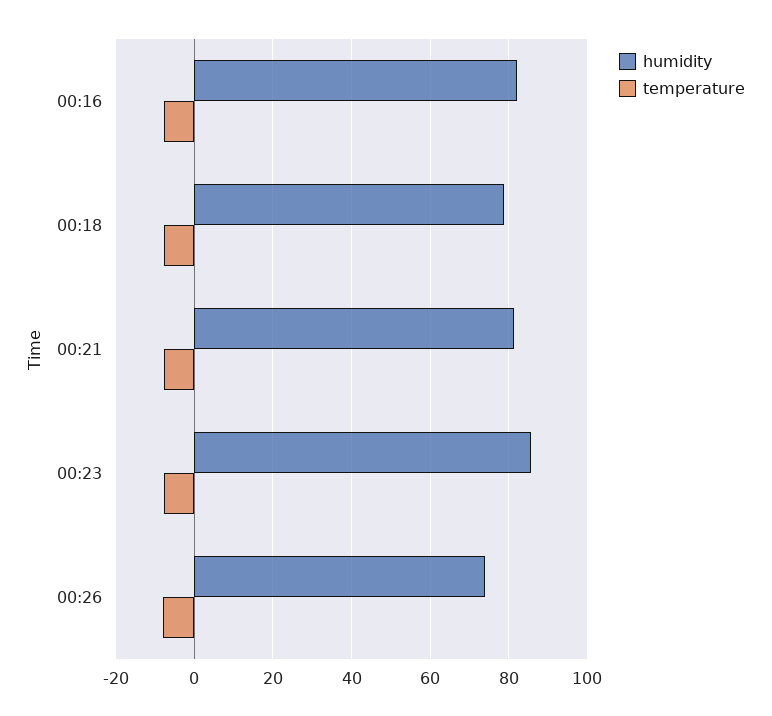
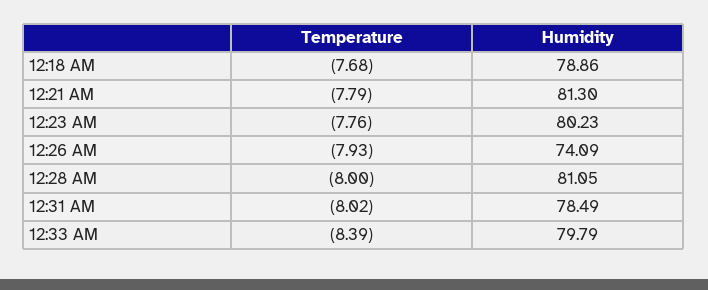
humidity, 00:16: 82 -> none
temperature, 00:16: -8 -> none
humidity, 00:23: 86 -> 80.23
temperature, 12:28 AM: none -> -8
humidity, 12:28 AM: none -> 81.05
temperature, 12:31 AM: none -> -8.02
humidity, 12:31 AM: none -> 78.49
temperature, 12:33 AM: none -> -8.39
humidity, 12:33 AM: none -> 79.79

